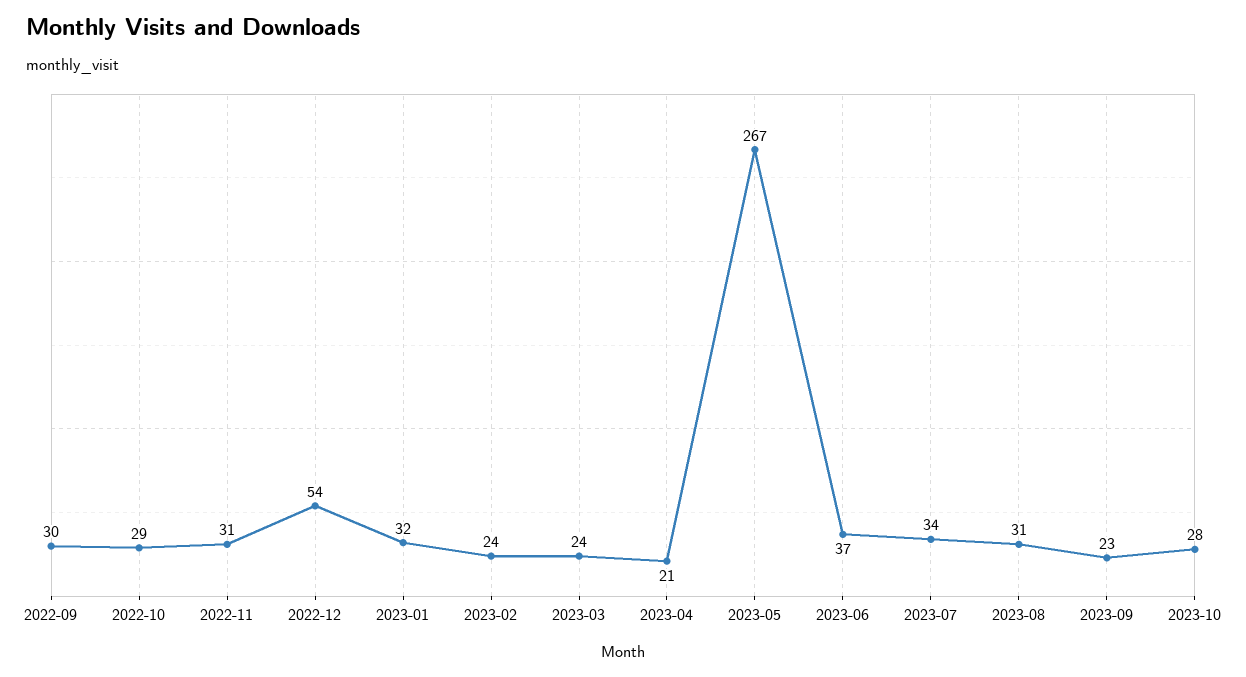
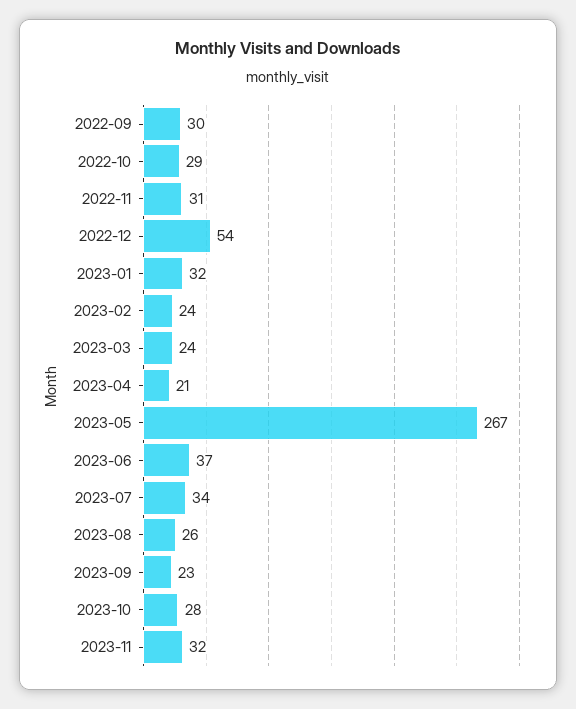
2023-08: 31 -> 26
2023-11: none -> 32

